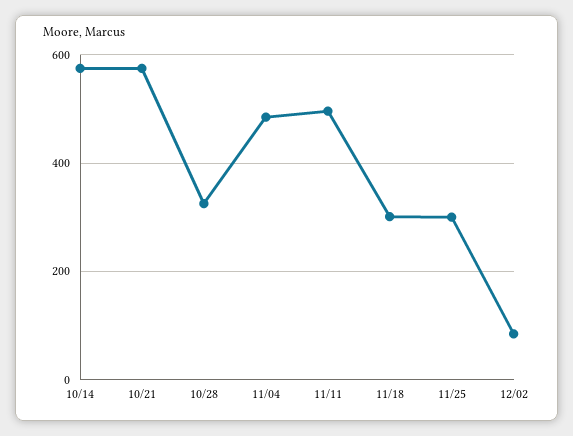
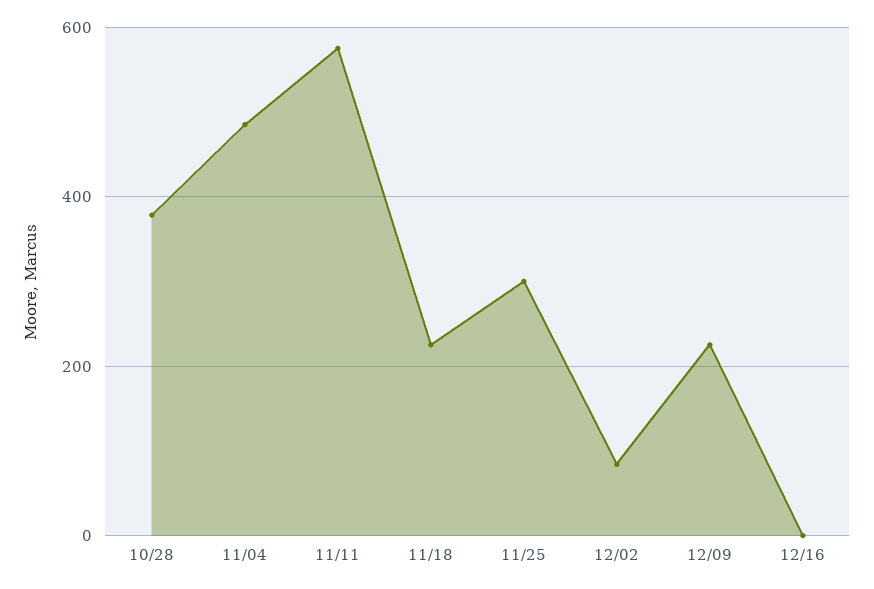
10/14: 580 -> none
10/21: 580 -> none
10/28: 320 -> 380
11/11: 500 -> 580
11/18: 300 -> 220
12/09: none -> 220
12/16: none -> 0

